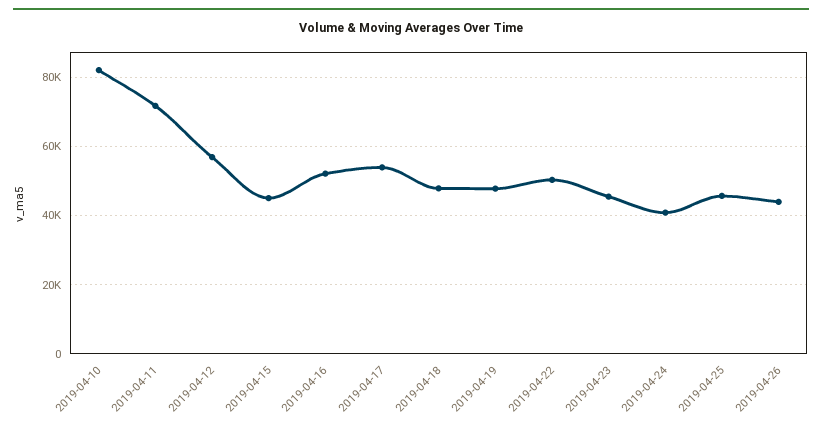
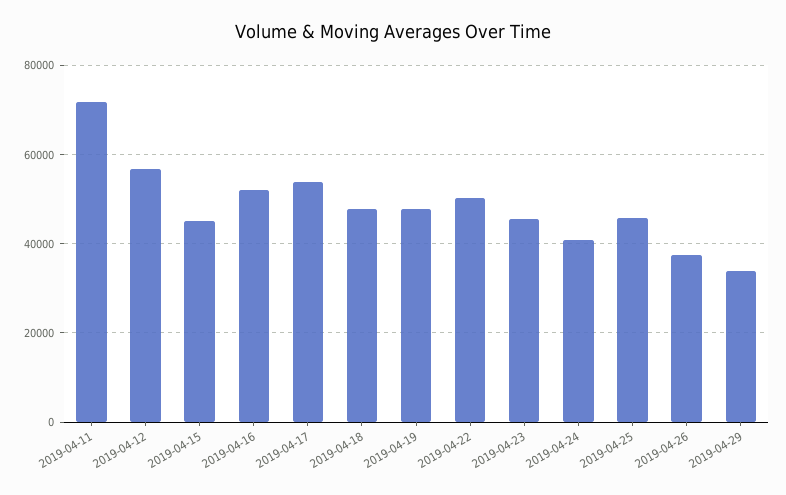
2019-04-10: 82000 -> none
2019-04-26: 44000 -> 38000
2019-04-29: none -> 34000

